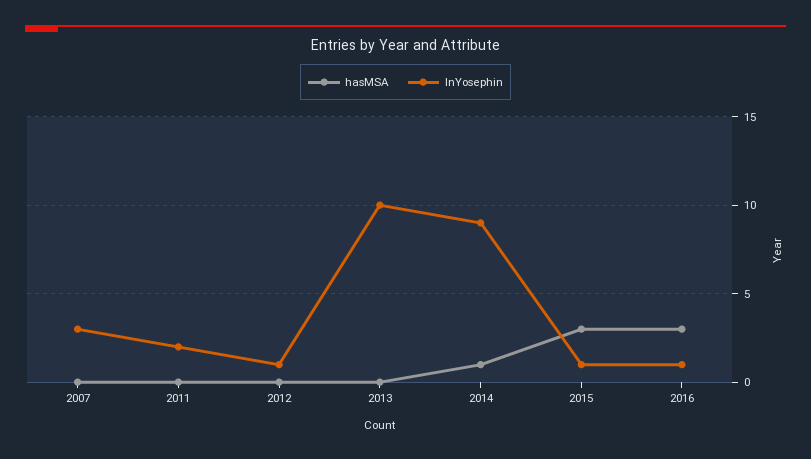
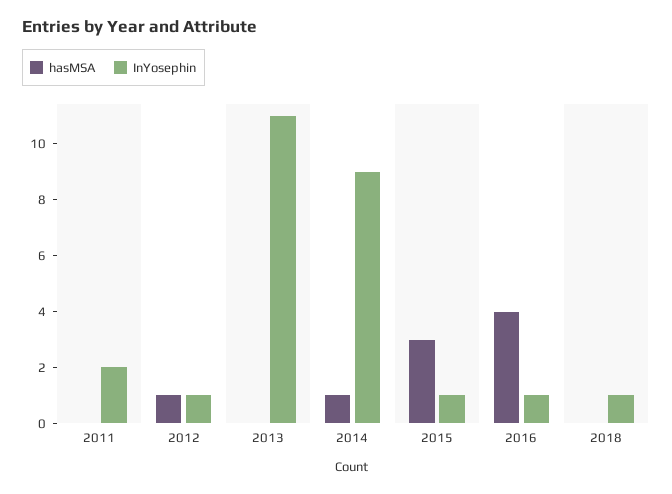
hasMSA, 2007: 0 -> none
InYosephin, 2007: 3 -> none
hasMSA, 2012: 0 -> 1
InYosephin, 2013: 10 -> 11
hasMSA, 2016: 3 -> 4
hasMSA, 2018: none -> 0
InYosephin, 2018: none -> 1

